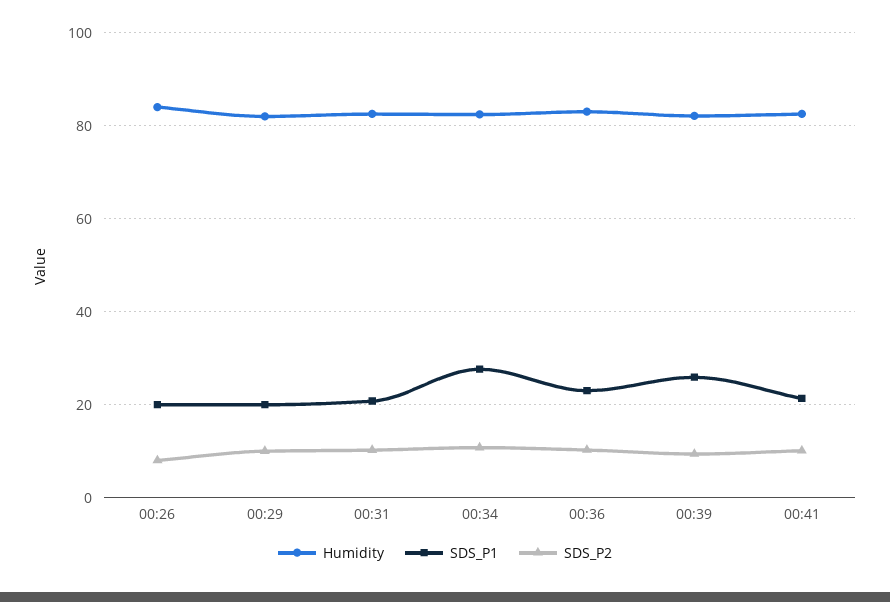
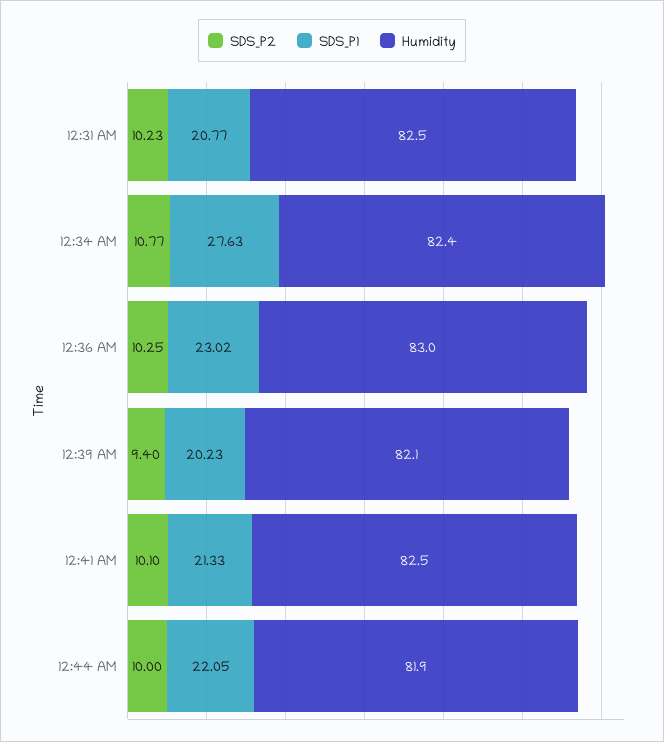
Humidity, 00:26: 84 -> none
SDS_P1, 00:26: 20 -> none
SDS_P2, 00:26: 8 -> none
Humidity, 00:29: 82 -> none
SDS_P1, 00:29: 20 -> none
SDS_P2, 00:29: 10 -> none
SDS_P1, 00:39: 26 -> 20.23
SDS_P2, 12:44 AM: none -> 10
SDS_P1, 12:44 AM: none -> 22.05
Humidity, 12:44 AM: none -> 81.9

